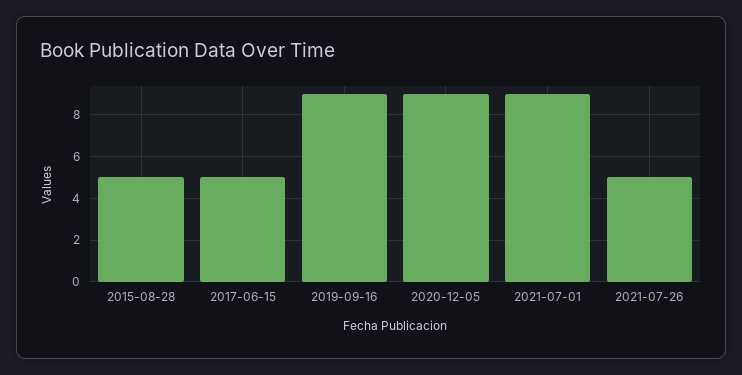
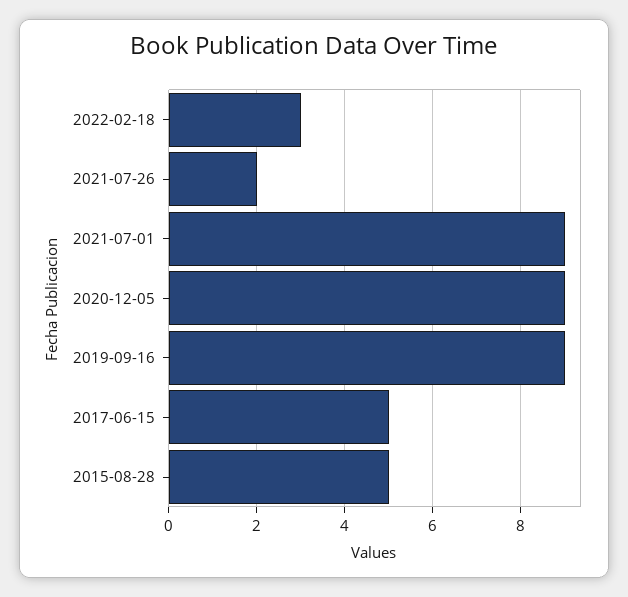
2021-07-26: 5 -> 2
2022-02-18: none -> 3

